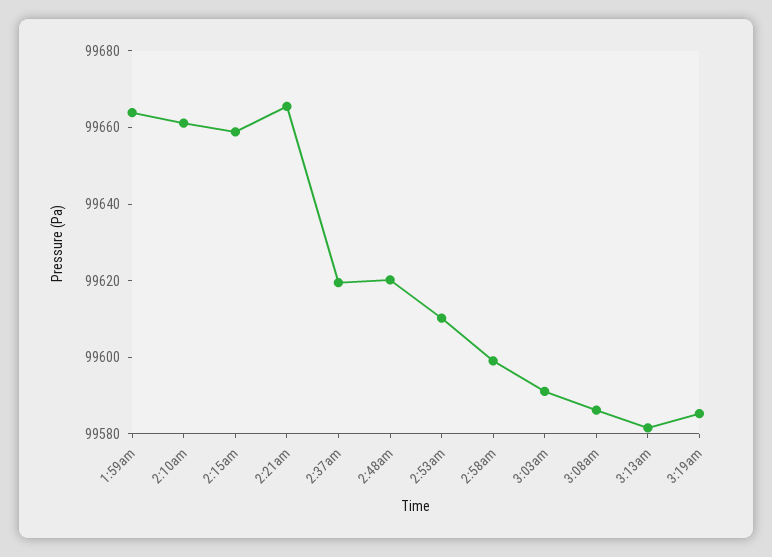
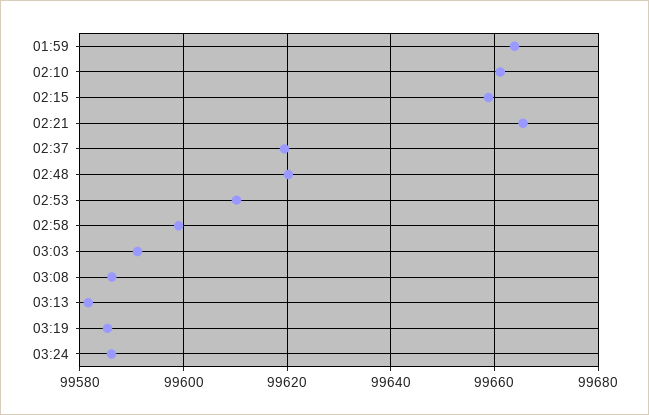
03:24: none -> 99586

